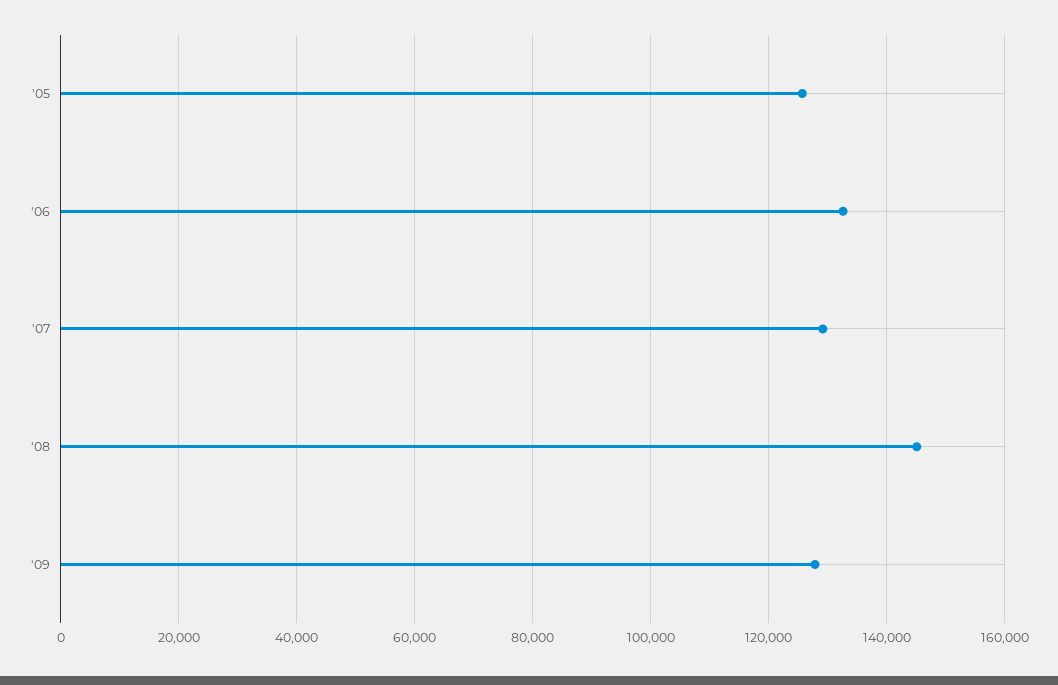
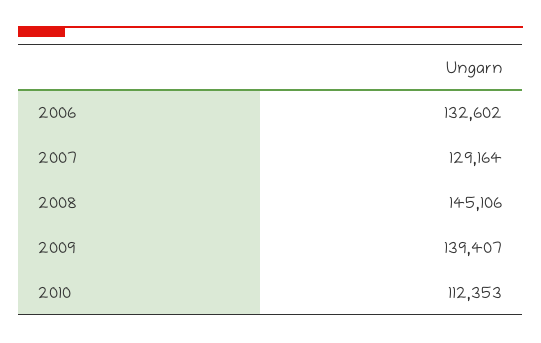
'05: 126000 -> none
'09: 128000 -> 139407
2010: none -> 112353

